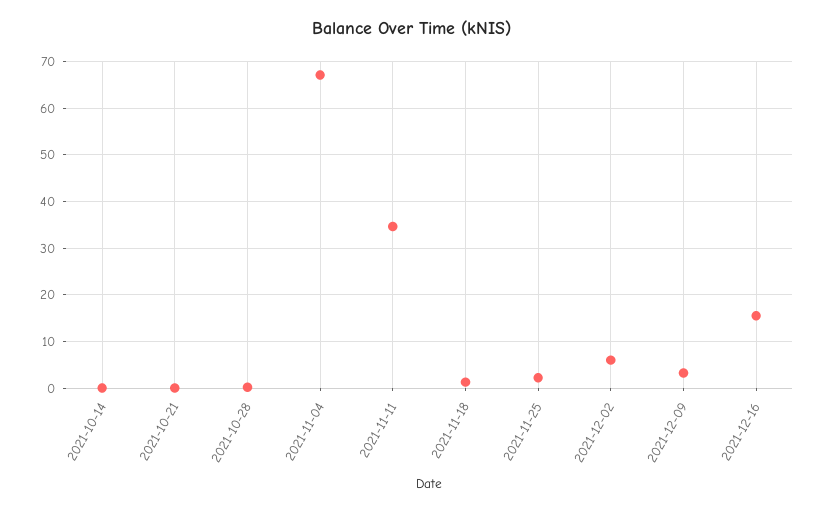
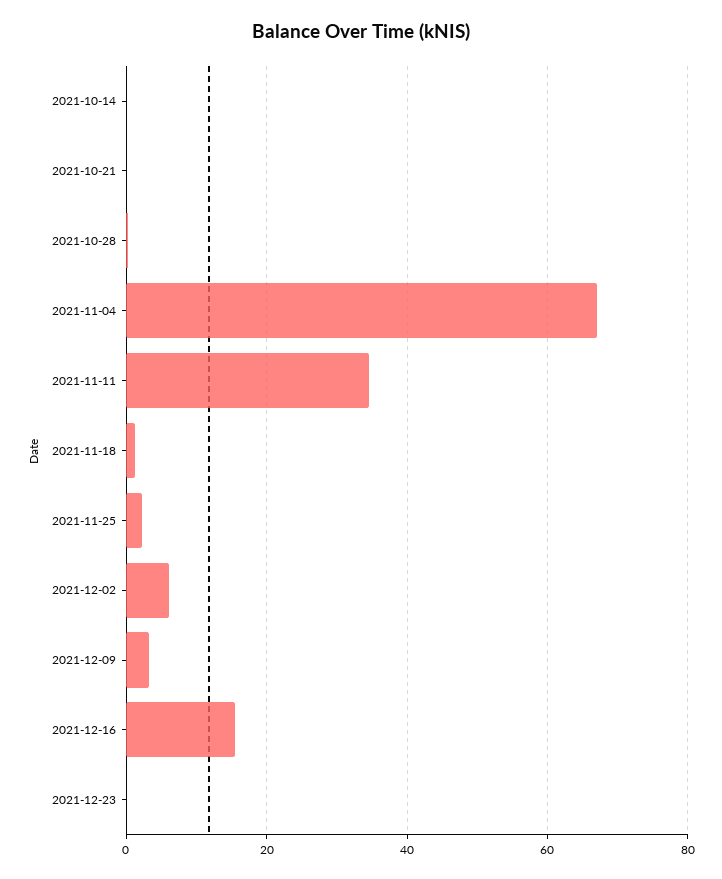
2021-12-23: none -> 0

